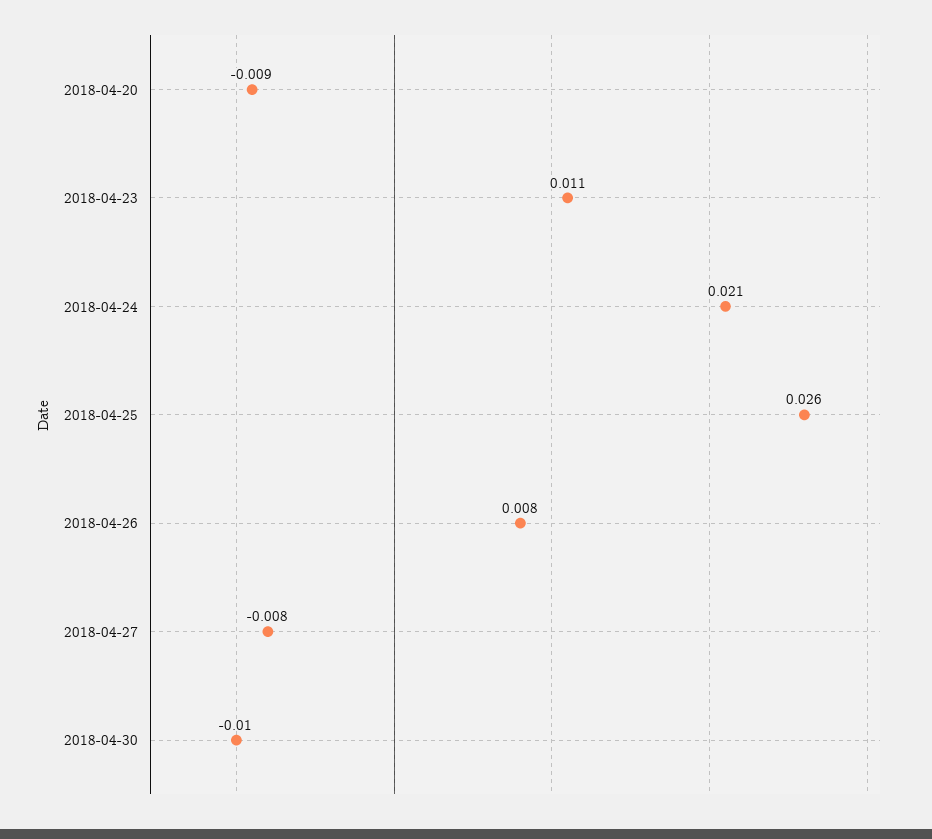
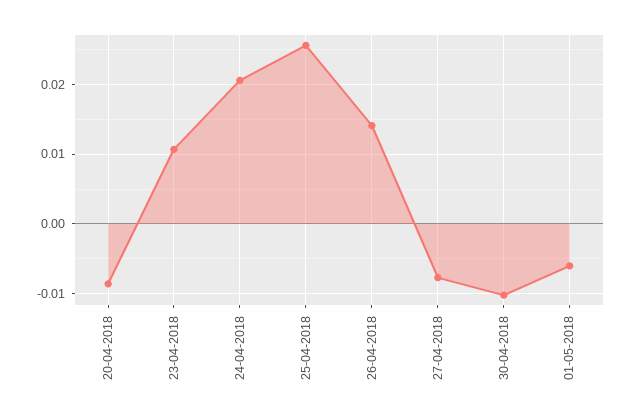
2018-04-26: 0.008 -> 0.014
01-05-2018: none -> -0.006

